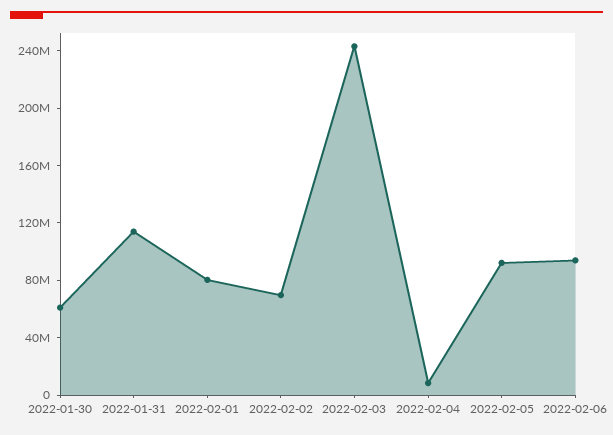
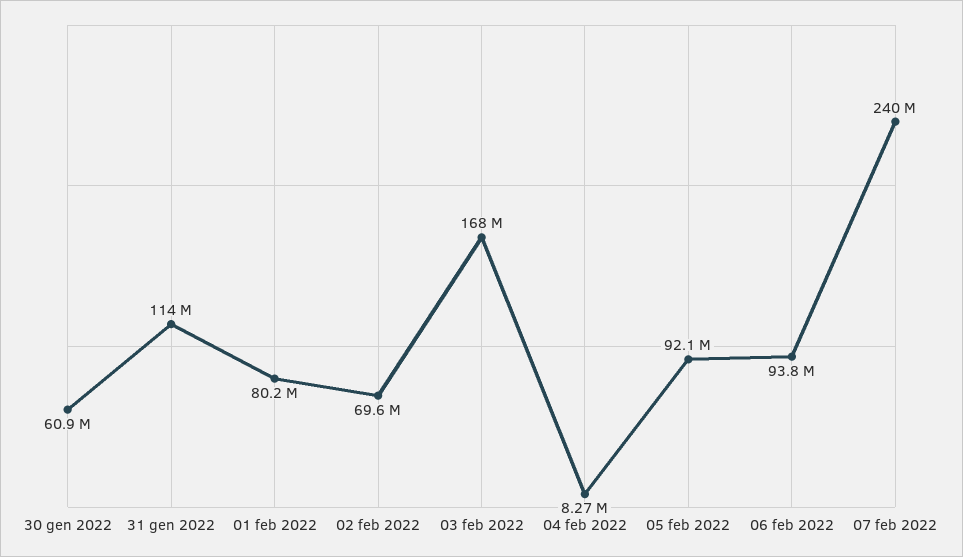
2022-02-03: 240000000 -> 168000000
07 feb 2022: none -> 240000000

